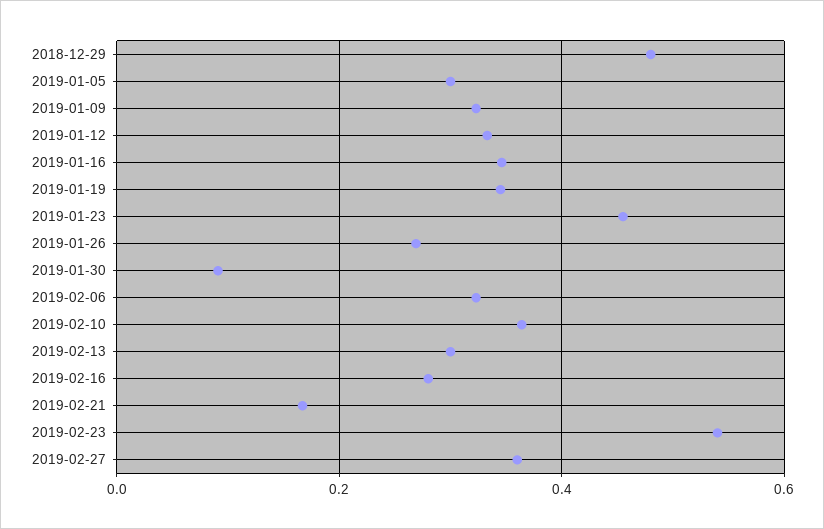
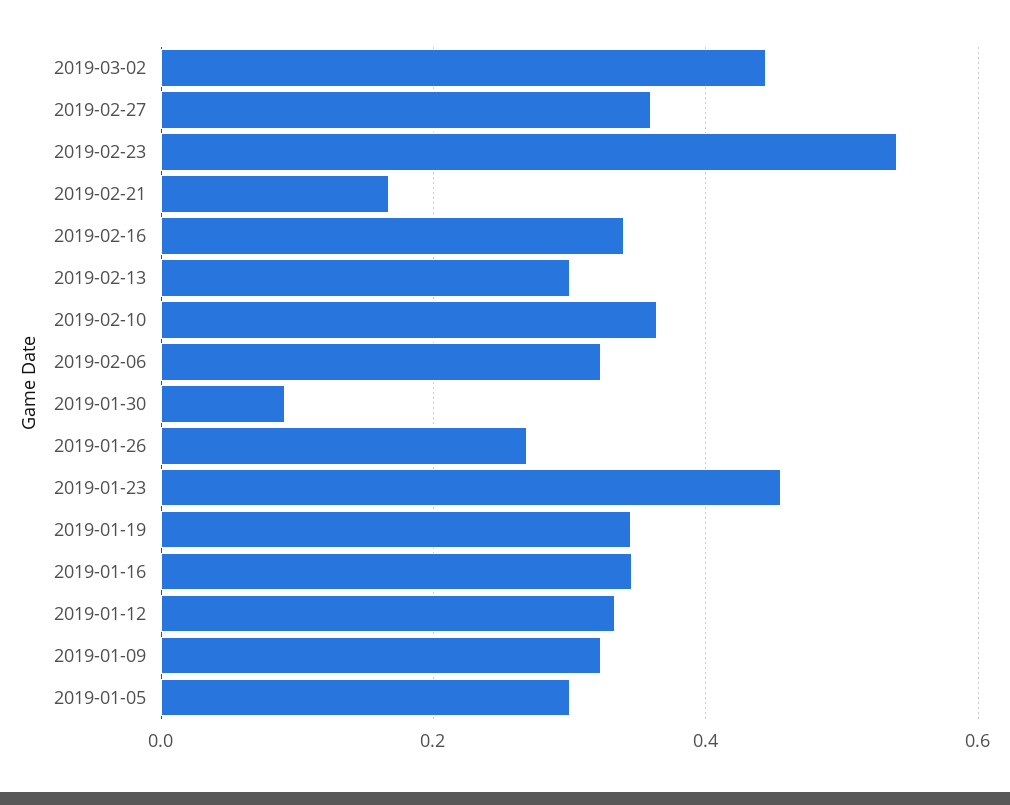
2018-12-29: 0.48 -> none
2019-02-16: 0.28 -> 0.34
2019-03-02: none -> 0.44

